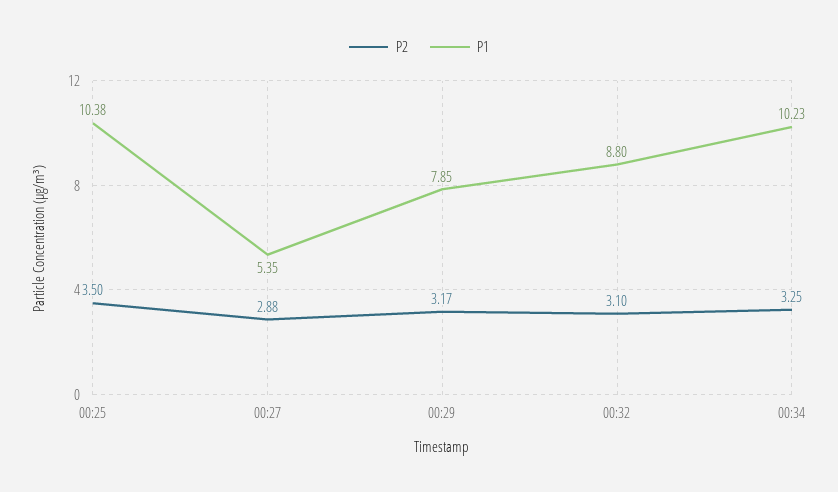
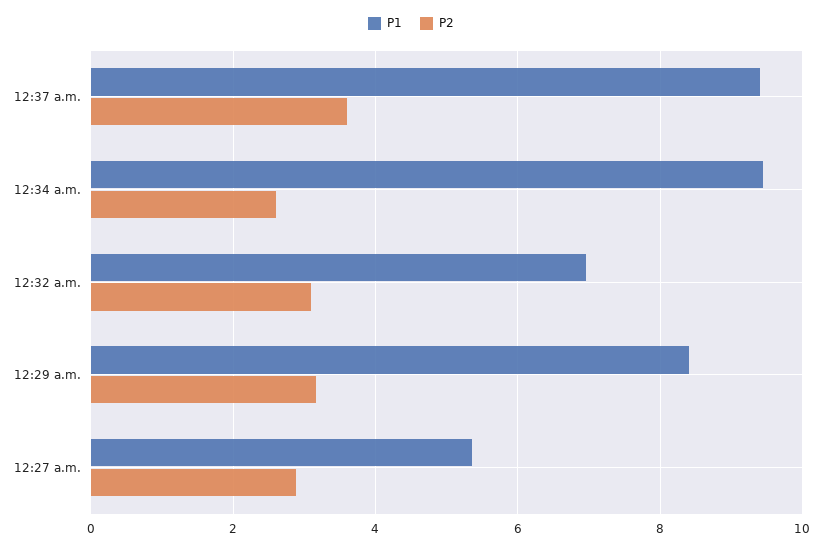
P2, 00:25: 3.5 -> none
P1, 00:25: 10.38 -> none
P1, 00:29: 7.85 -> 8.4
P1, 00:32: 8.8 -> 7
P2, 00:34: 3.25 -> 2.6
P1, 00:34: 10.23 -> 9.4
P1, 12:37 a.m.: none -> 9.4
P2, 12:37 a.m.: none -> 3.6

